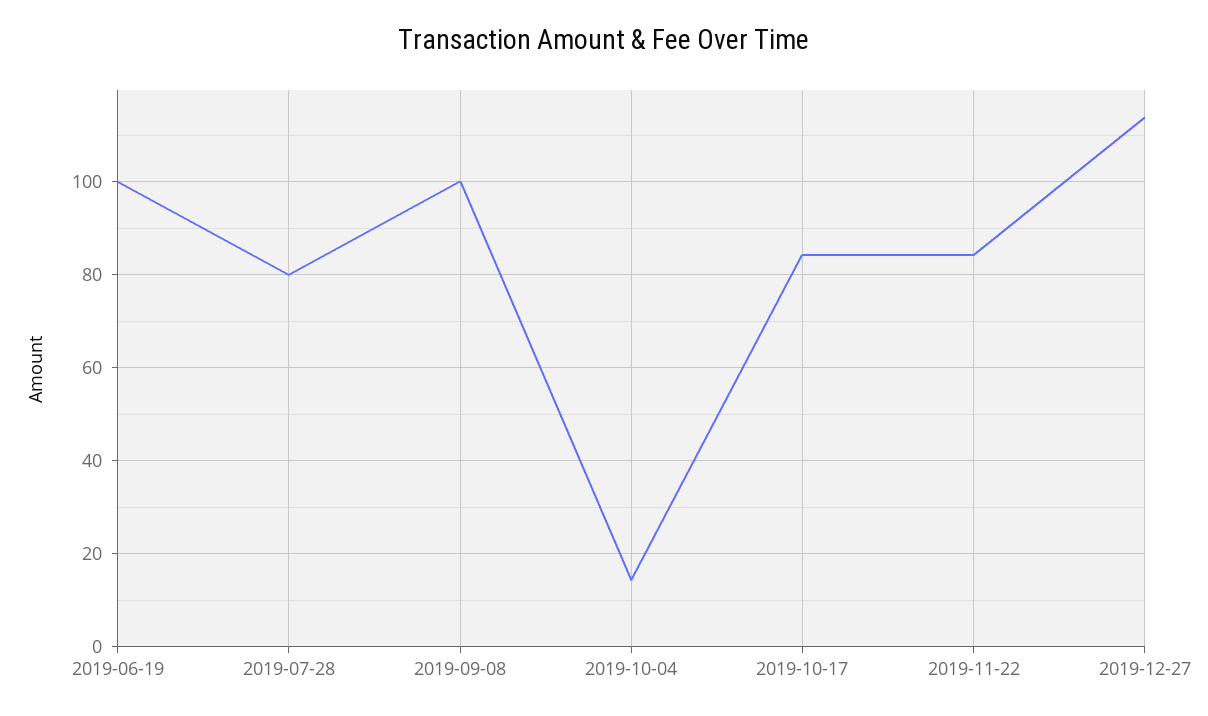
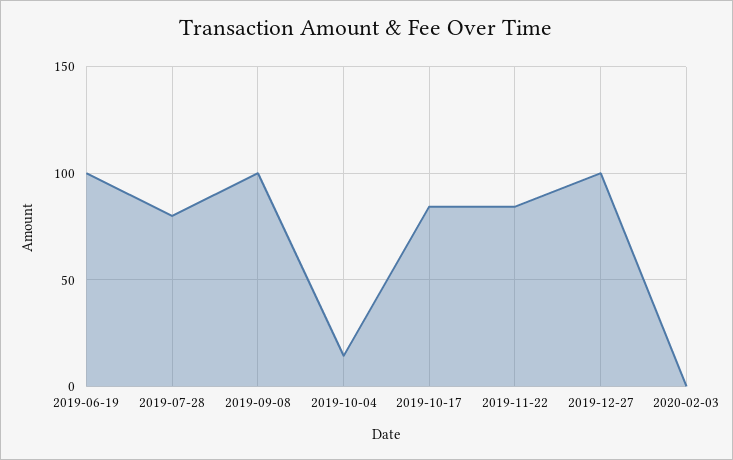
2019-12-27: 114 -> 100
2020-02-03: none -> 0

